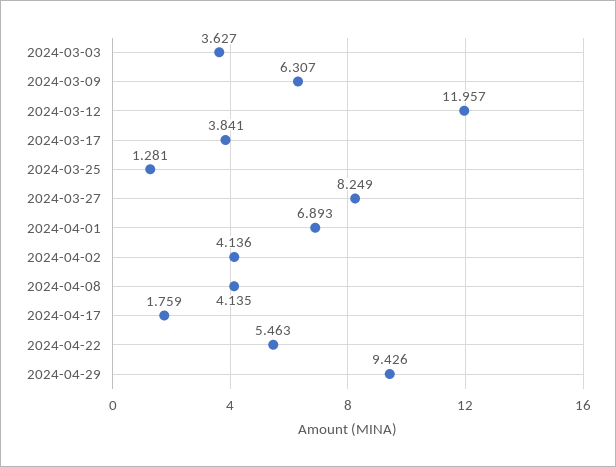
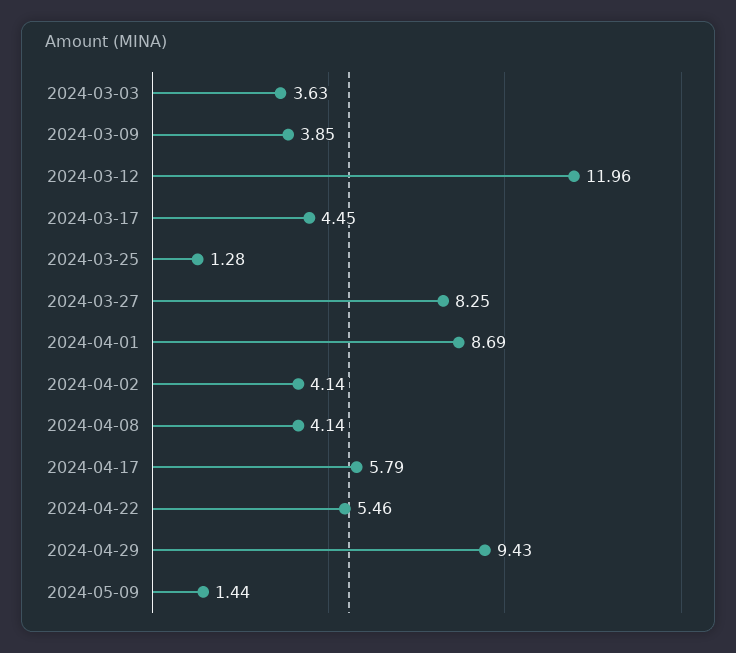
2024-03-09: 6.307 -> 3.85
2024-03-17: 3.841 -> 4.45
2024-04-01: 6.893 -> 8.69
2024-04-17: 1.759 -> 5.79
2024-05-09: none -> 1.44

